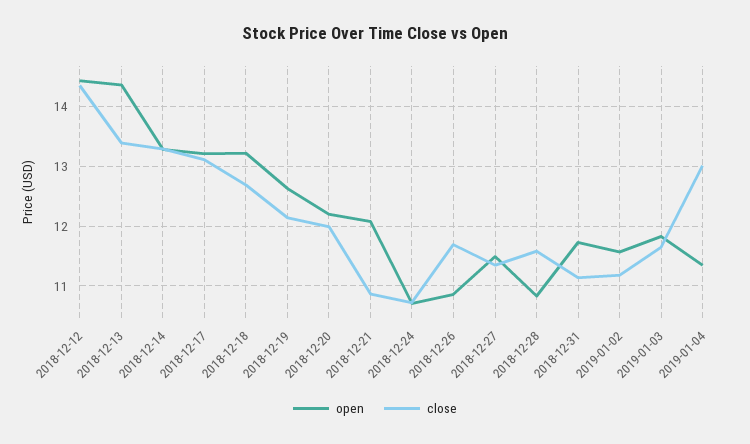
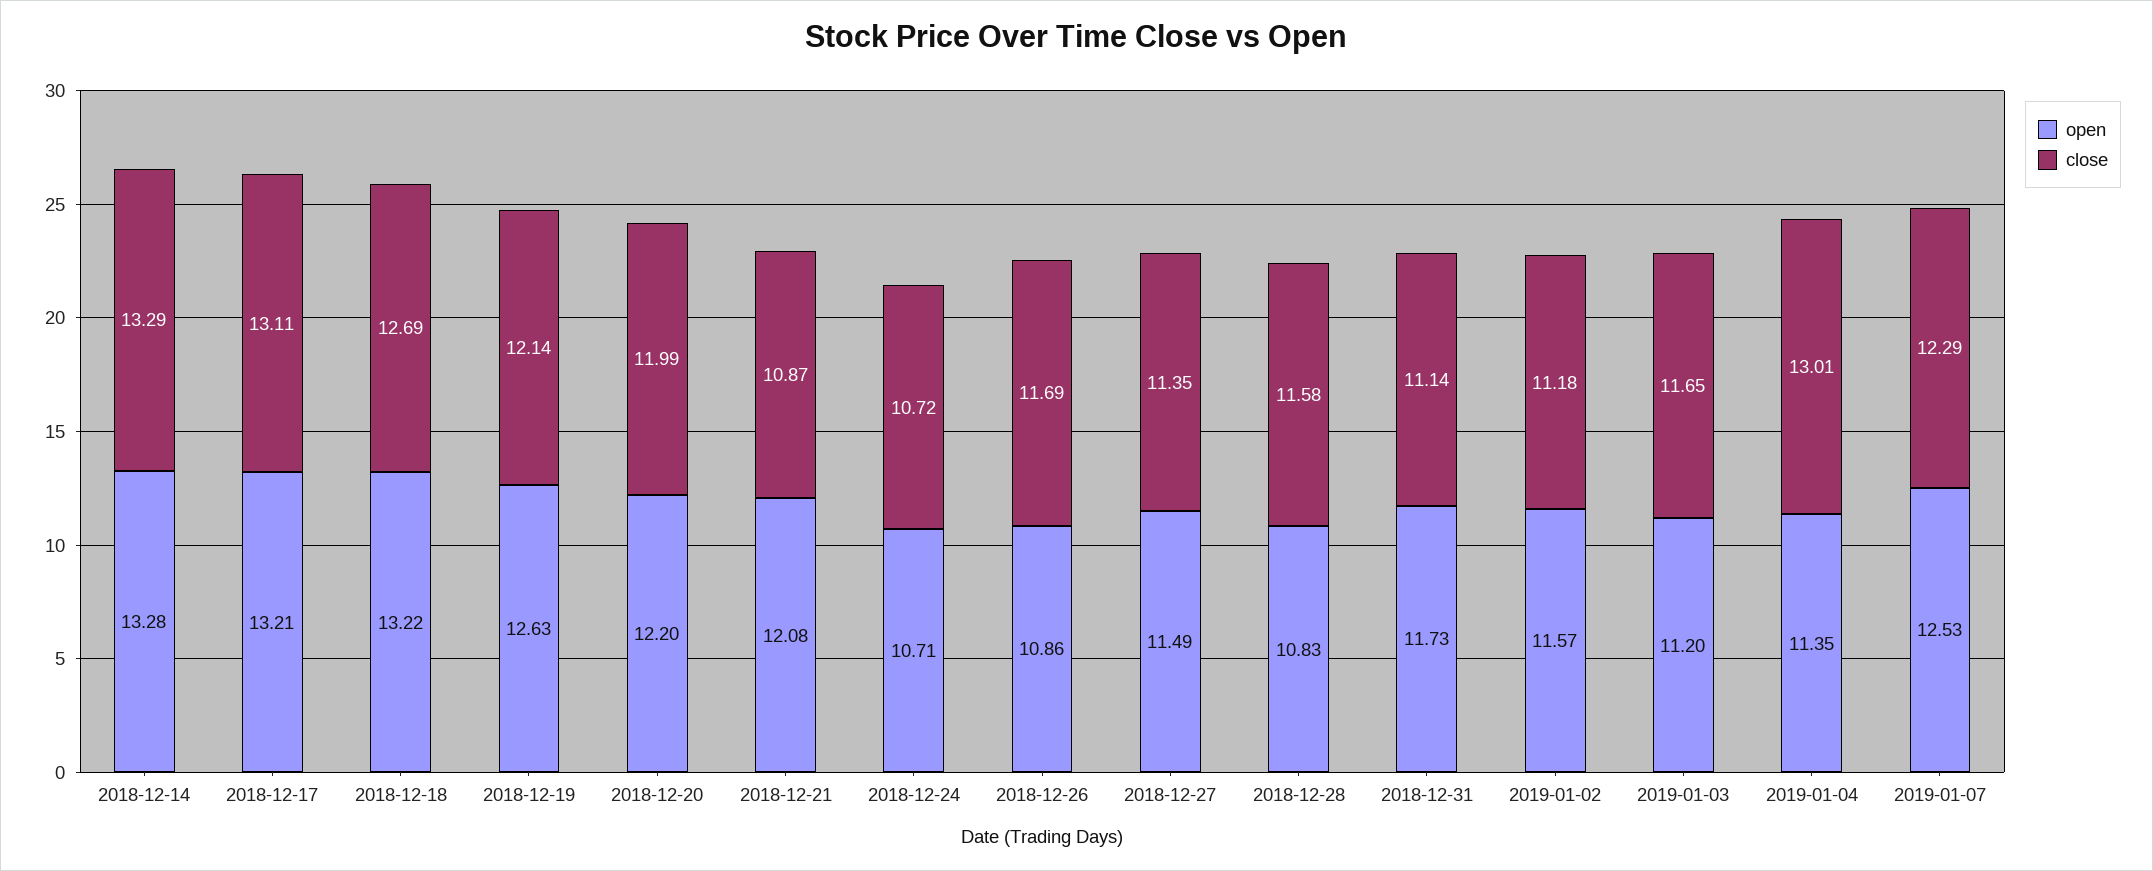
open, 2018-12-12: 14.4 -> none
close, 2018-12-12: 14.4 -> none
open, 2018-12-13: 14.4 -> none
close, 2018-12-13: 13.4 -> none
open, 2019-01-03: 11.8 -> 11.2
open, 2019-01-07: none -> 12.53
close, 2019-01-07: none -> 12.29

